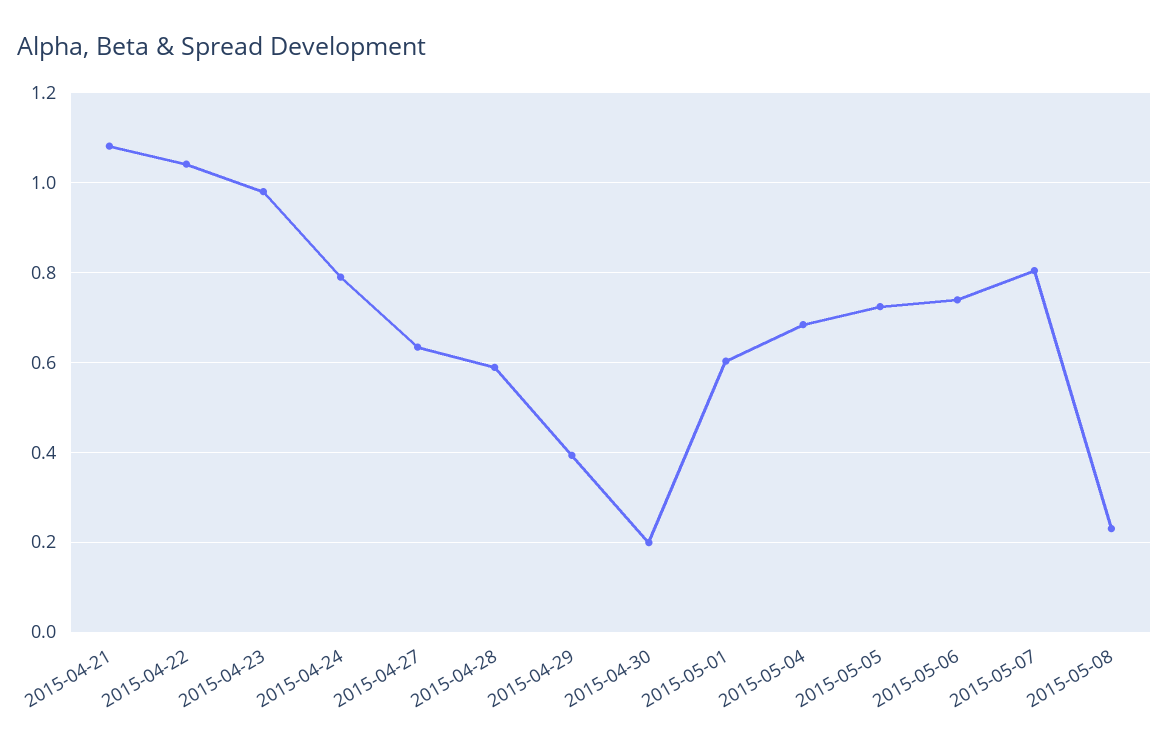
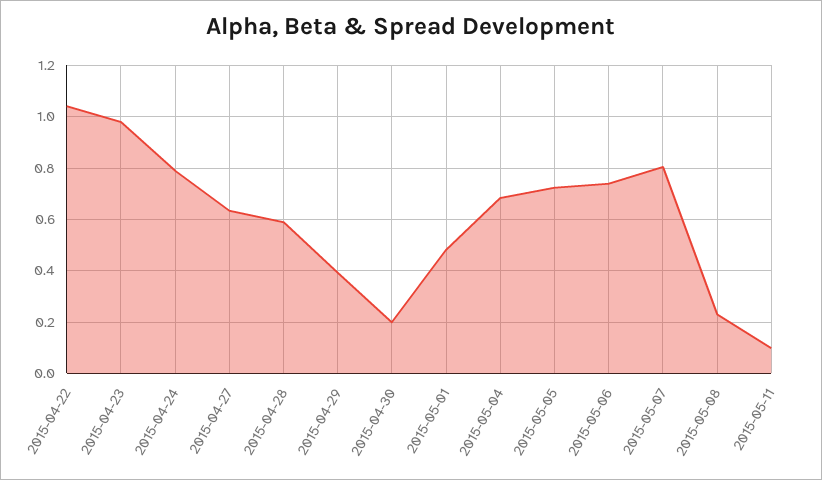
2015-04-21: 1.08 -> none
2015-05-01: 0.6 -> 0.475
2015-05-11: none -> 0.1

